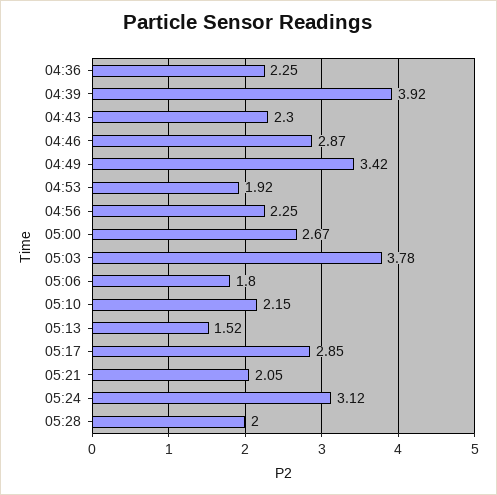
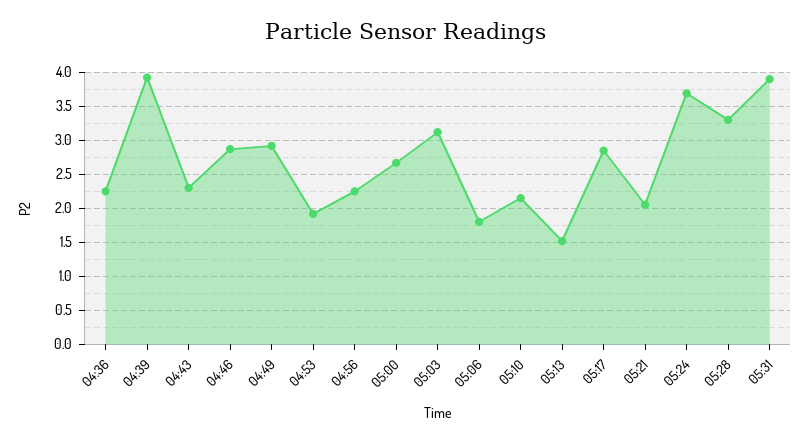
04:49: 3.42 -> 2.9
05:03: 3.78 -> 3.1
05:24: 3.12 -> 3.7
05:28: 2 -> 3.3
05:31: none -> 3.9

